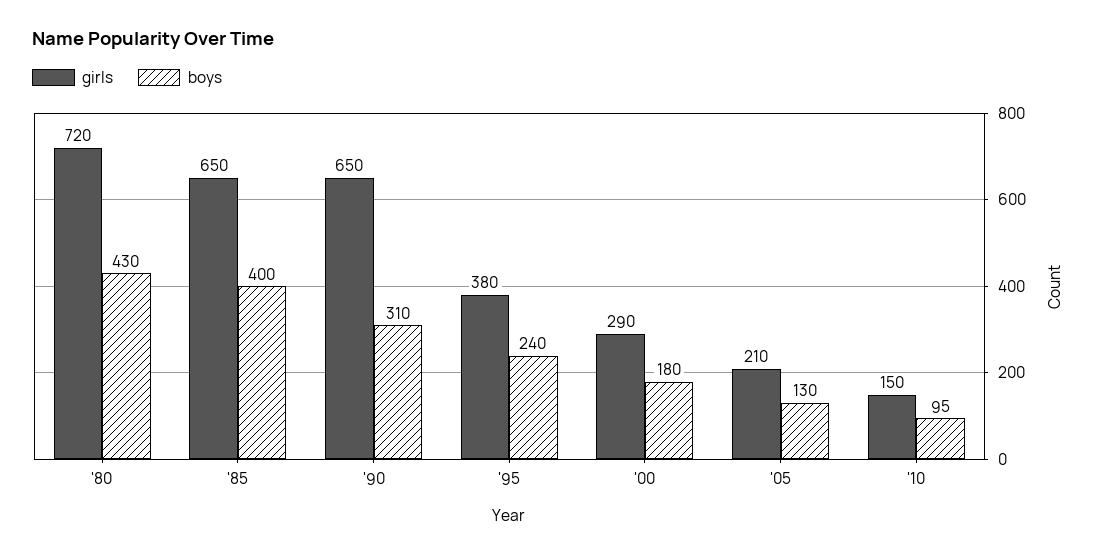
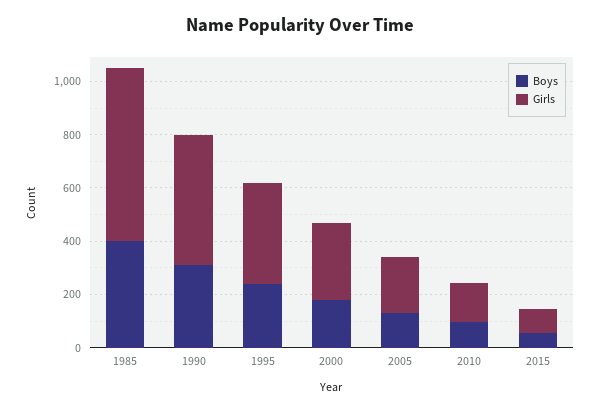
girls, '80: 720 -> none
boys, '80: 430 -> none
girls, '90: 650 -> 500
boys, 2015: none -> 50
girls, 2015: none -> 100

